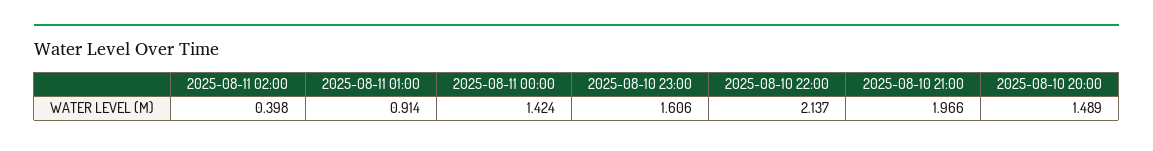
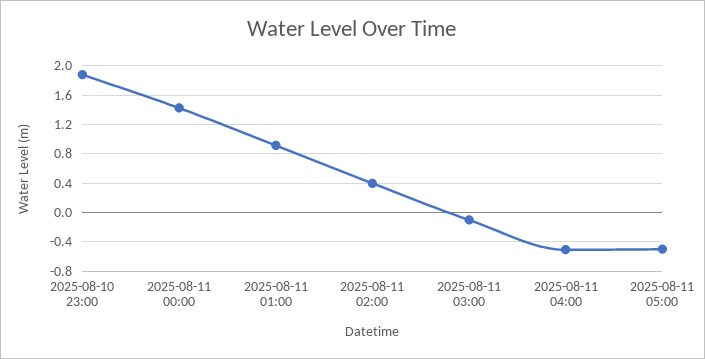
2025-08-10 23:00: 1.606 -> 1.9
2025-08-10 22:00: 2.137 -> none
2025-08-10 21:00: 1.966 -> none
2025-08-10 20:00: 1.489 -> none
2025-08-11 03:00: none -> -0.1
2025-08-11 04:00: none -> -0.5
2025-08-11 05:00: none -> -0.5

